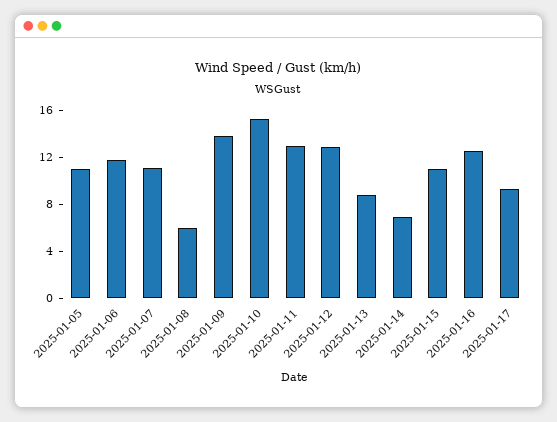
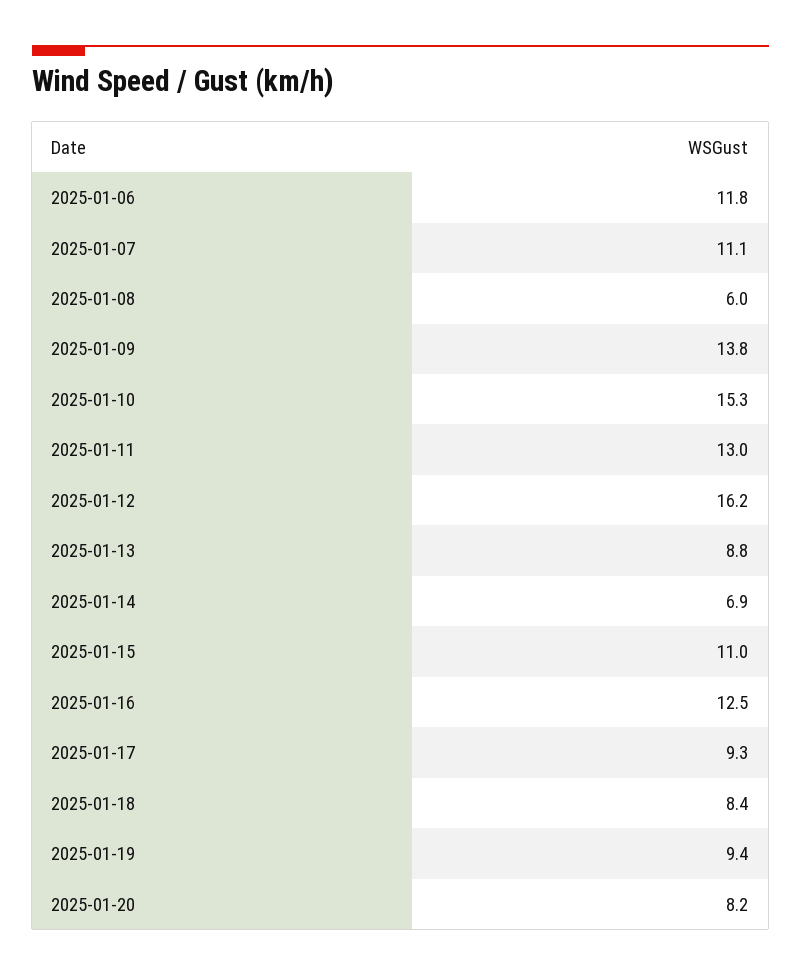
2025-01-05: 11 -> none
2025-01-12: 13 -> 16.2
2025-01-18: none -> 8.4
2025-01-19: none -> 9.4
2025-01-20: none -> 8.2

